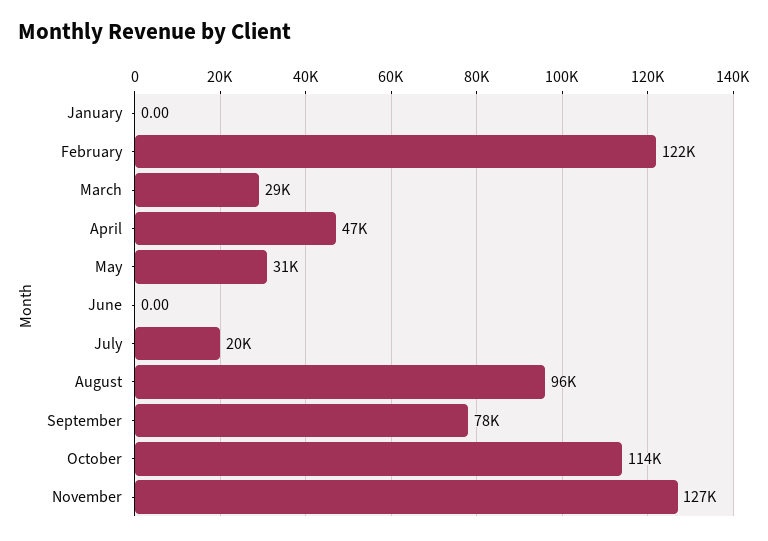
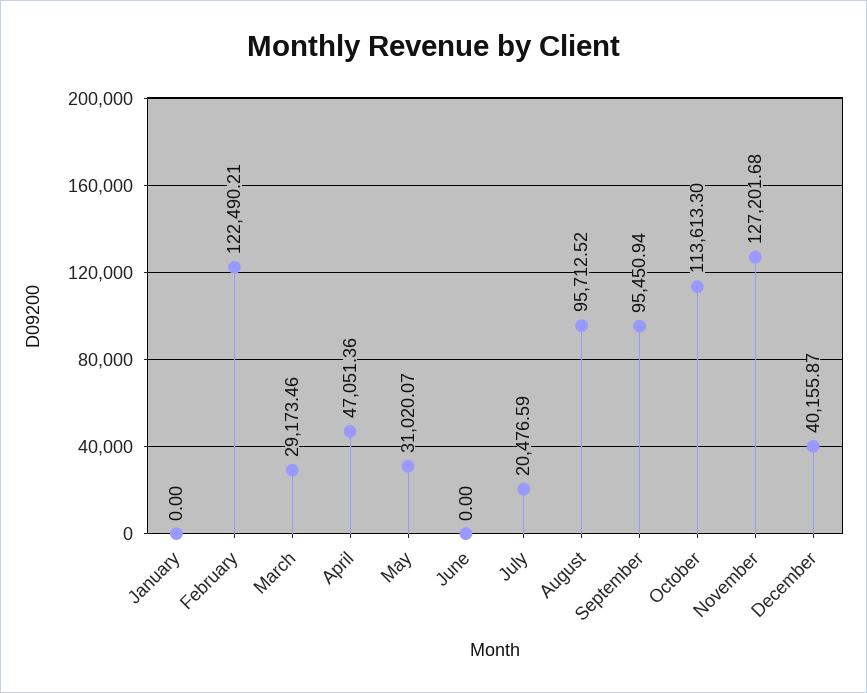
September: 78000 -> 95450.94
December: none -> 40155.87

